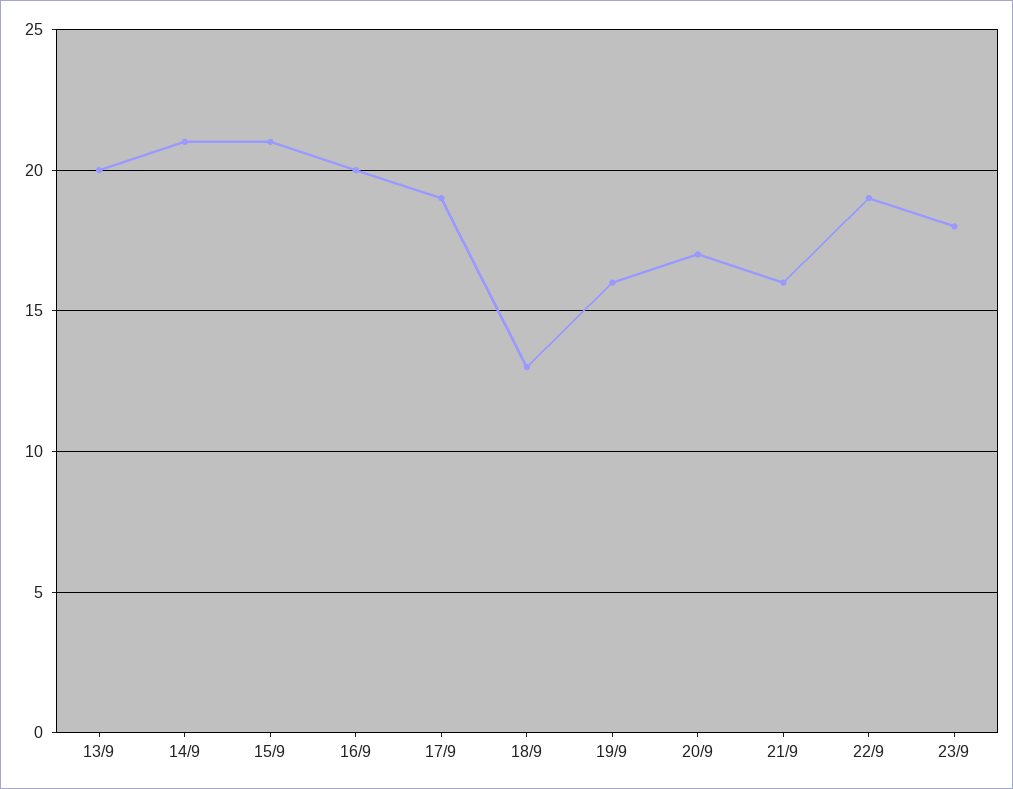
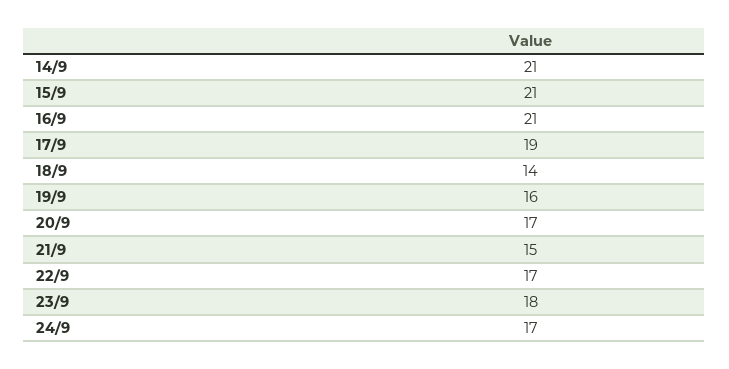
13/9: 20 -> none
16/9: 20 -> 21
18/9: 13 -> 14
21/9: 16 -> 15
22/9: 19 -> 17
24/9: none -> 17

